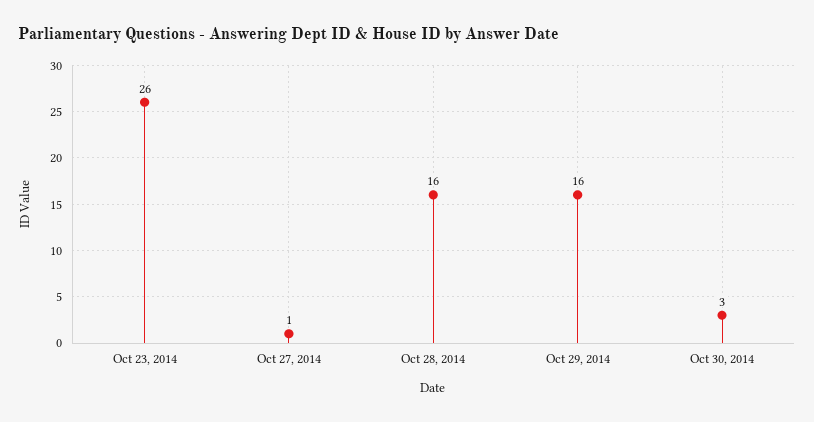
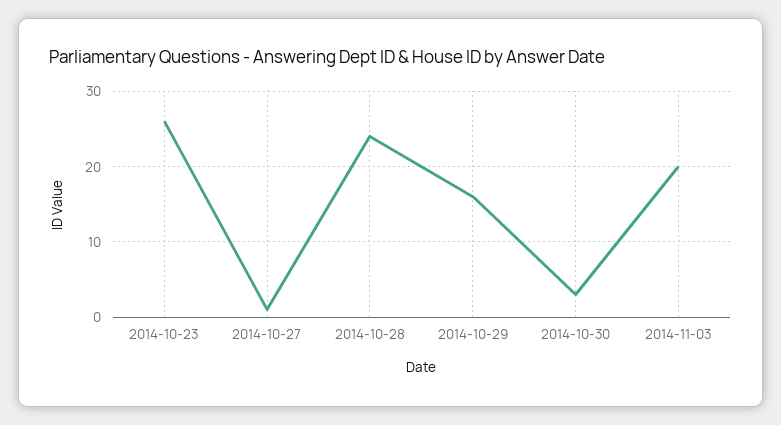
Oct 28, 2014: 16 -> 24
2014-11-03: none -> 20

